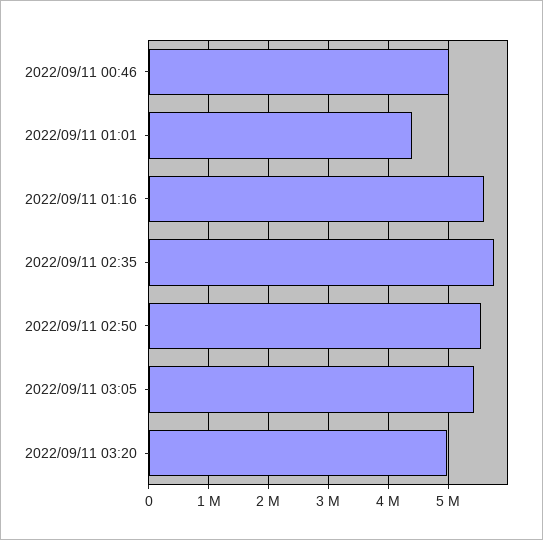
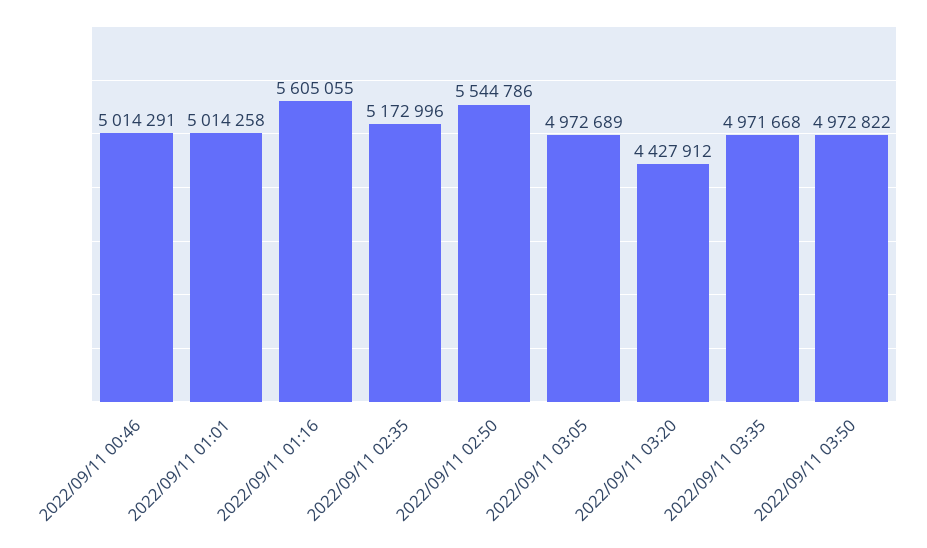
2022/09/11 01:01: 4400000 -> 5014258
2022/09/11 02:35: 5800000 -> 5172996
2022/09/11 03:05: 5400000 -> 4972689
2022/09/11 03:20: 5000000 -> 4427912
2022/09/11 03:35: none -> 4971668
2022/09/11 03:50: none -> 4972822

